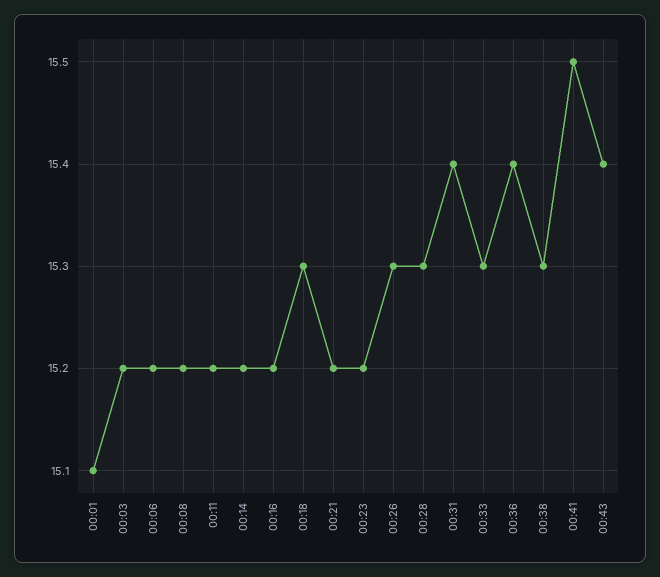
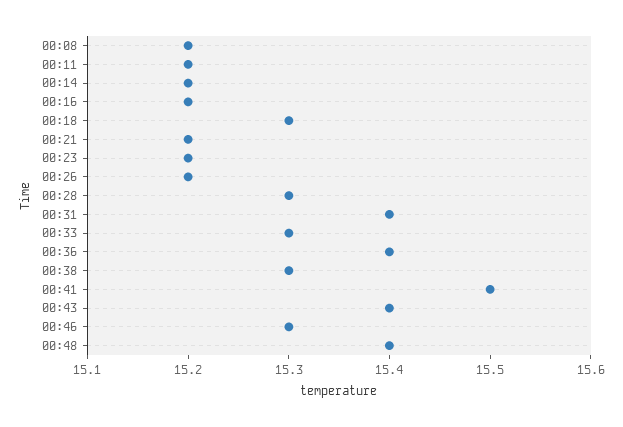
00:01: 15.1 -> none
00:03: 15.2 -> none
00:06: 15.2 -> none
00:26: 15.3 -> 15.2
00:46: none -> 15.3
00:48: none -> 15.4

